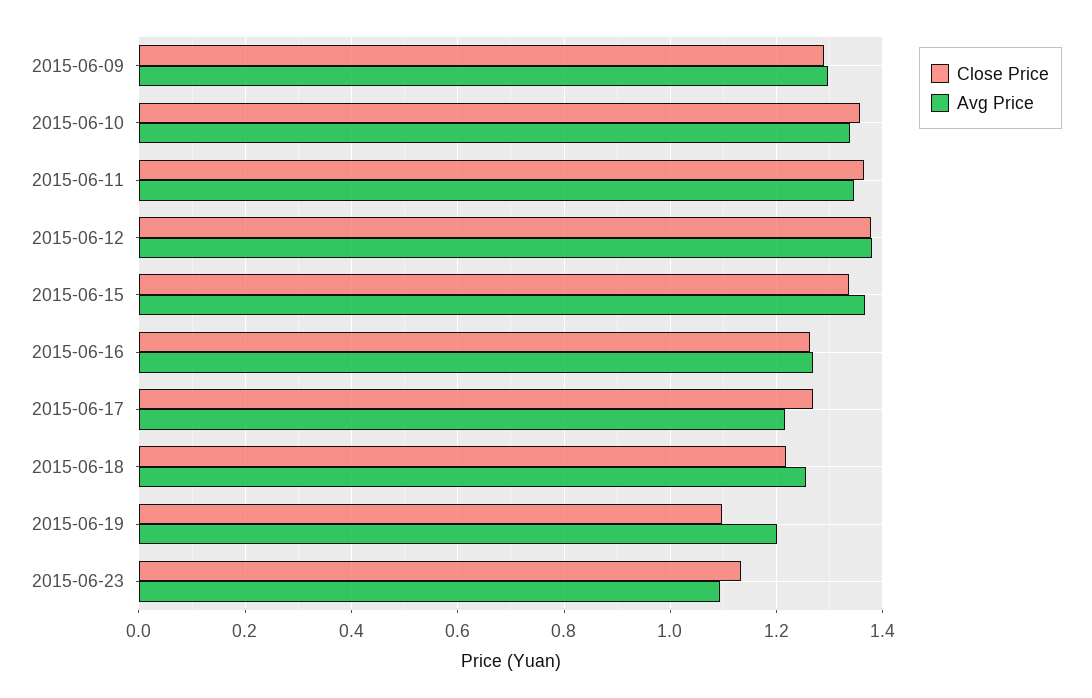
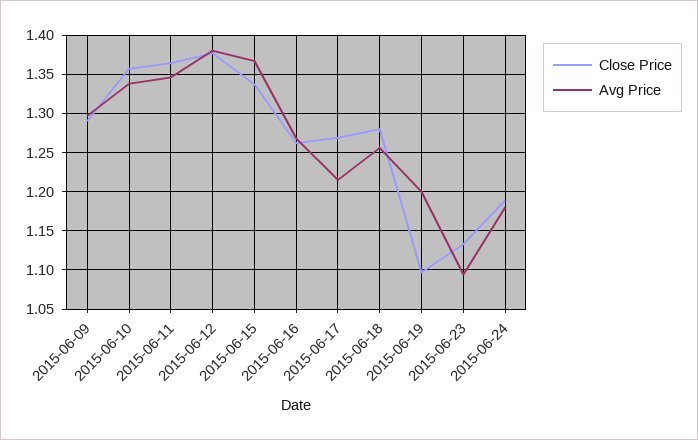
Close Price, 2015-06-18: 1.22 -> 1.28
Close Price, 2015-06-24: none -> 1.19
Avg Price, 2015-06-24: none -> 1.18

